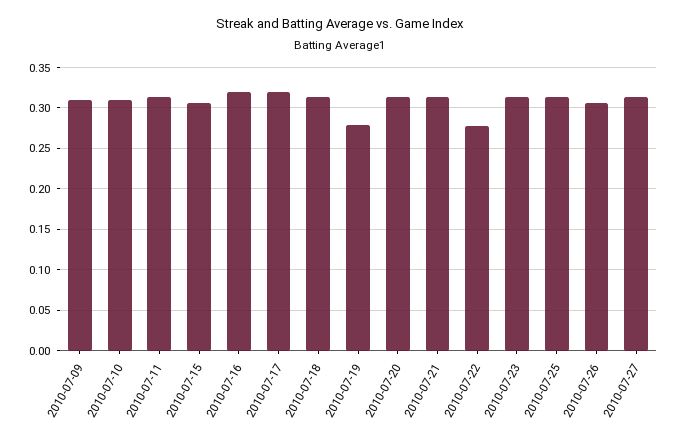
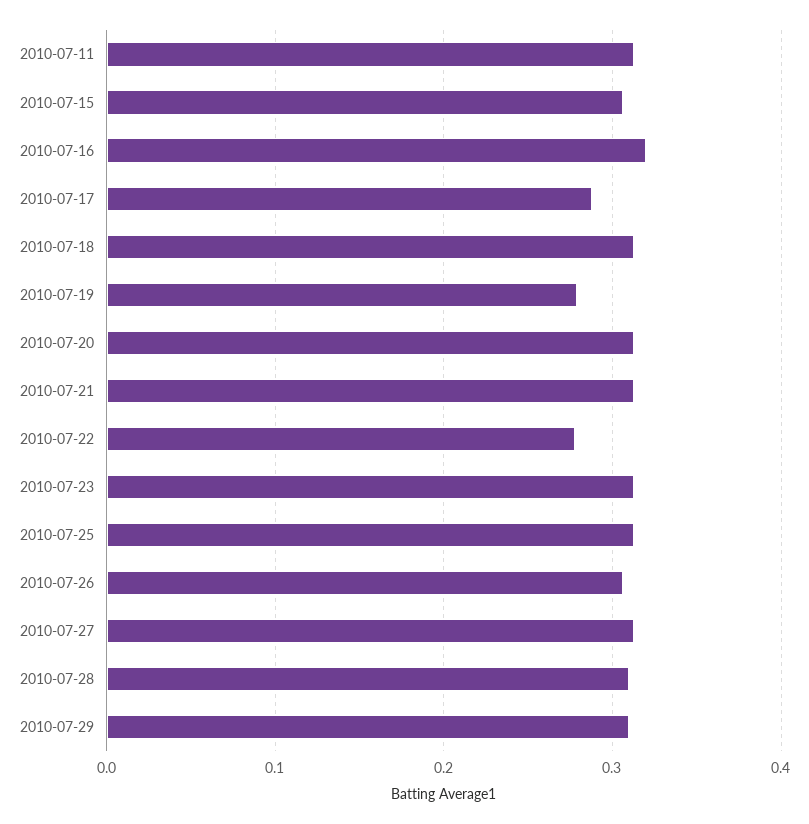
2010-07-09: 0.31 -> none
2010-07-10: 0.31 -> none
2010-07-17: 0.32 -> 0.29
2010-07-28: none -> 0.31
2010-07-29: none -> 0.31

